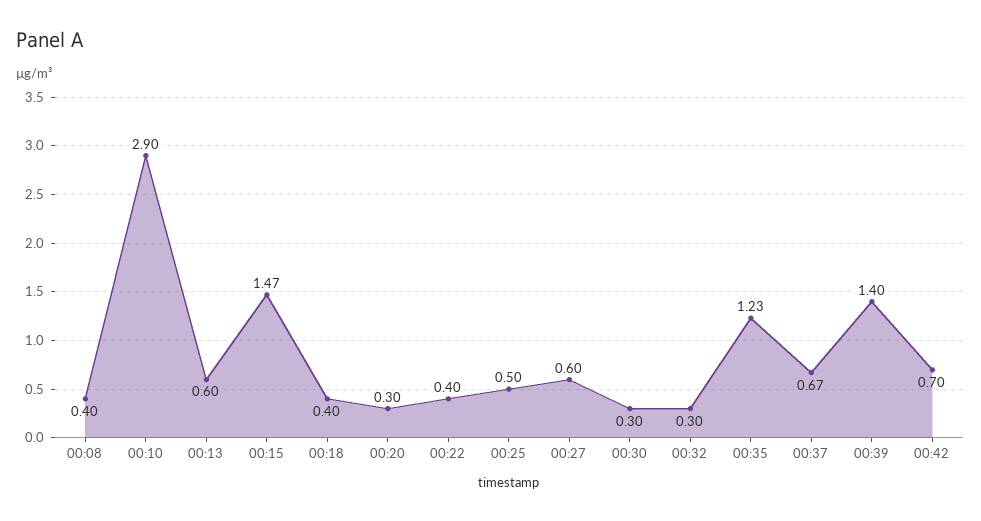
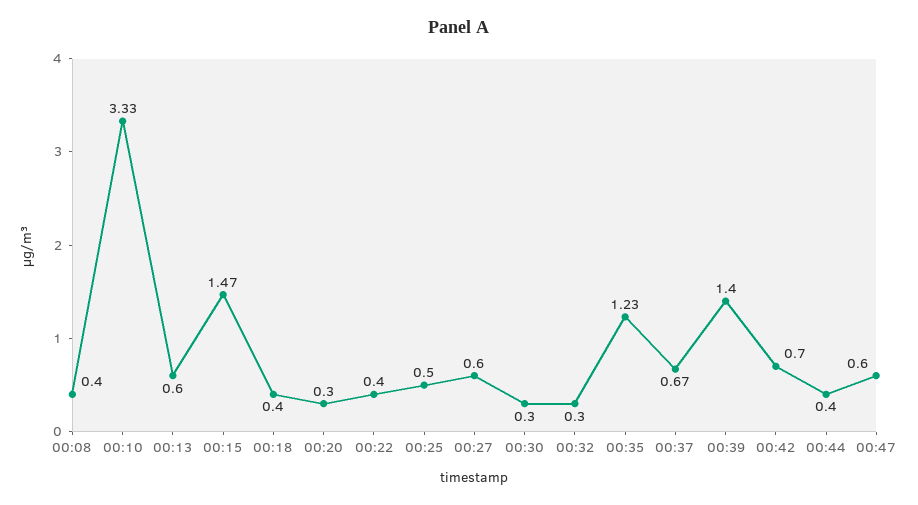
00:10: 2.9 -> 3.33
00:44: none -> 0.4
00:47: none -> 0.6

